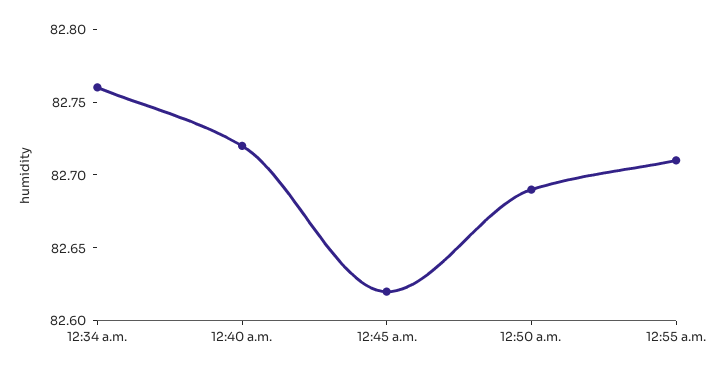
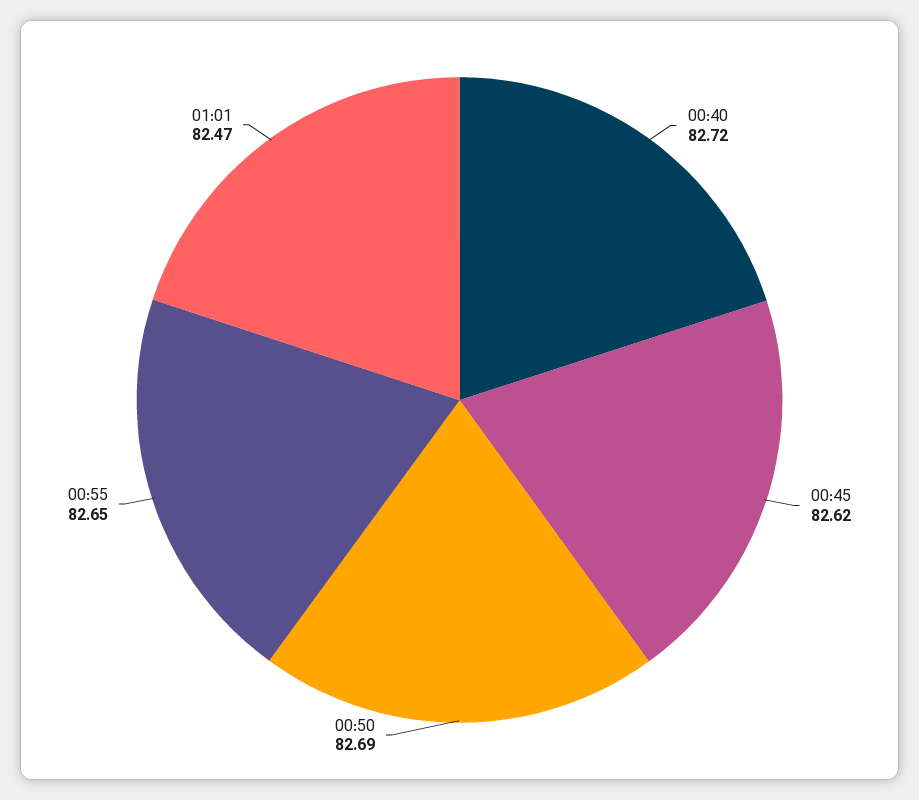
12:34 a.m.: 82.76 -> none
12:55 a.m.: 82.71 -> 82.65
01:01: none -> 82.47

